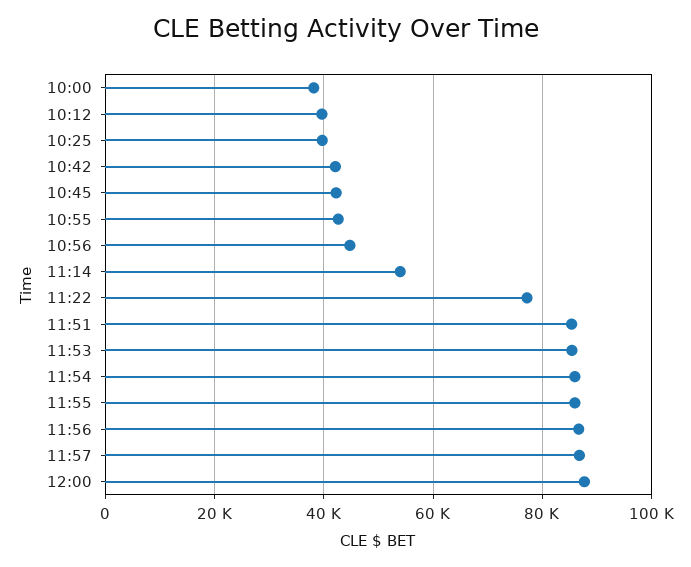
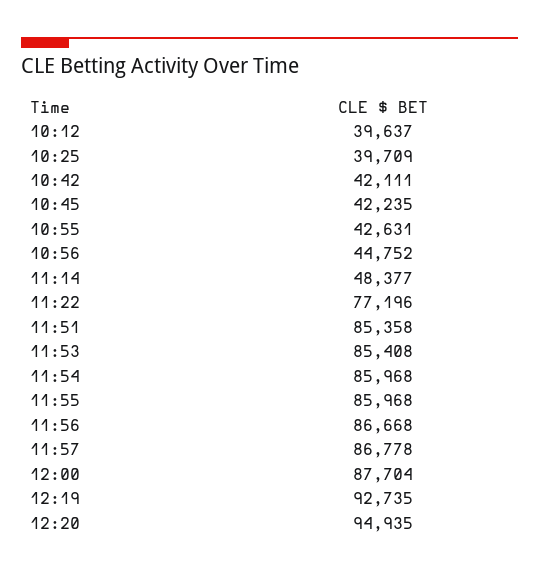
10:00: 38000 -> none
11:14: 54000 -> 48377
12:19: none -> 92735
12:20: none -> 94935

